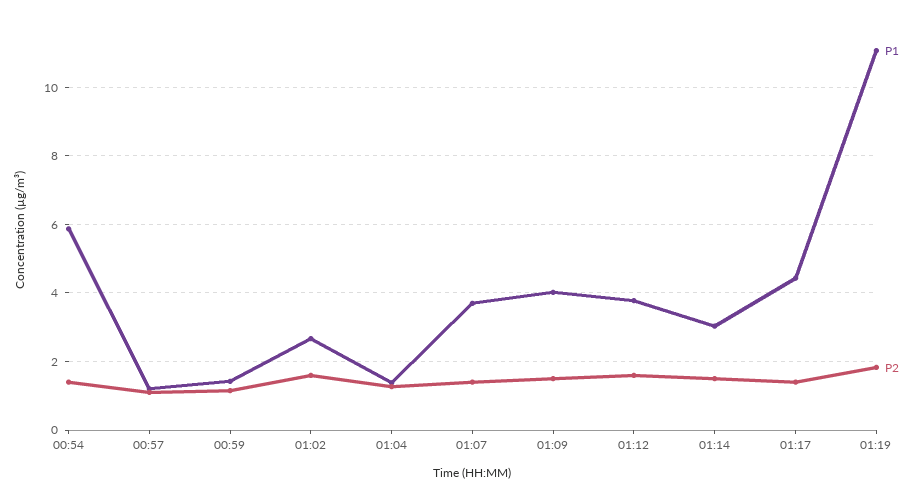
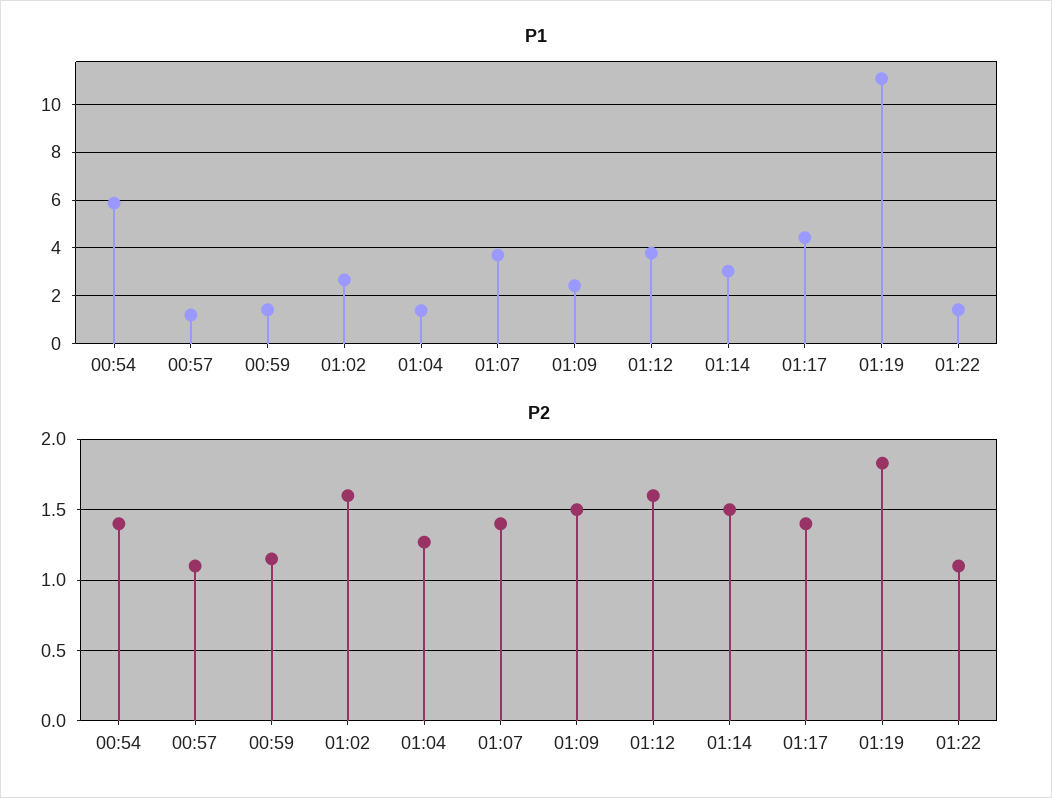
P1, 01:09: 4 -> 2.5
P1, 01:22: none -> 1.5
P2, 01:22: none -> 1.1

